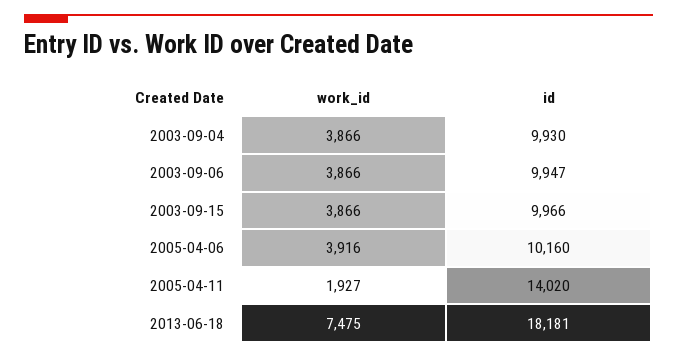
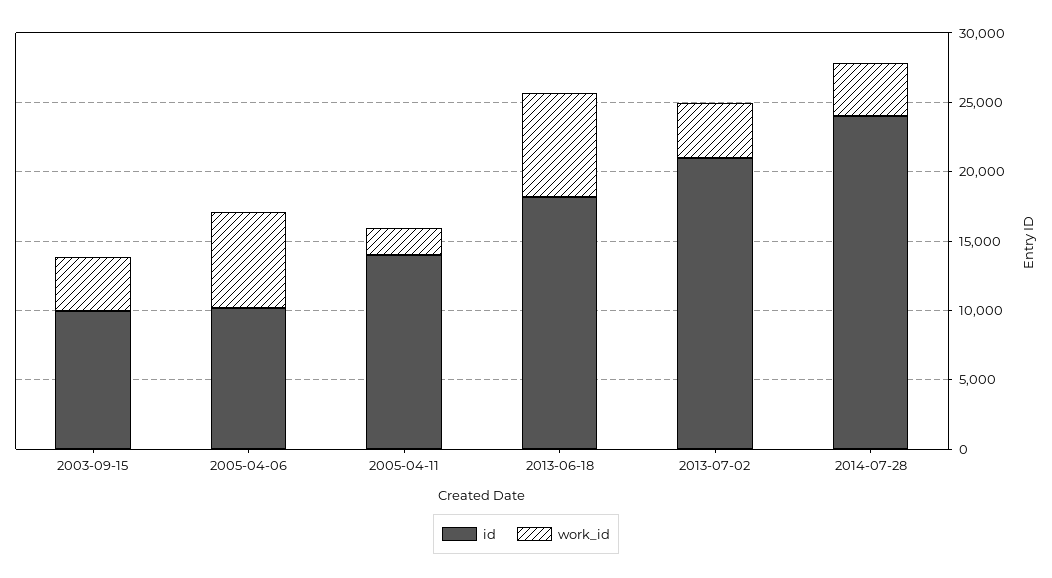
work_id, 2003-09-04: 3866 -> none
id, 2003-09-04: 9930 -> none
work_id, 2003-09-06: 3866 -> none
id, 2003-09-06: 9947 -> none
work_id, 2005-04-06: 3916 -> 7000
id, 2013-07-02: none -> 21000
work_id, 2013-07-02: none -> 4000
id, 2014-07-28: none -> 24000
work_id, 2014-07-28: none -> 4000

